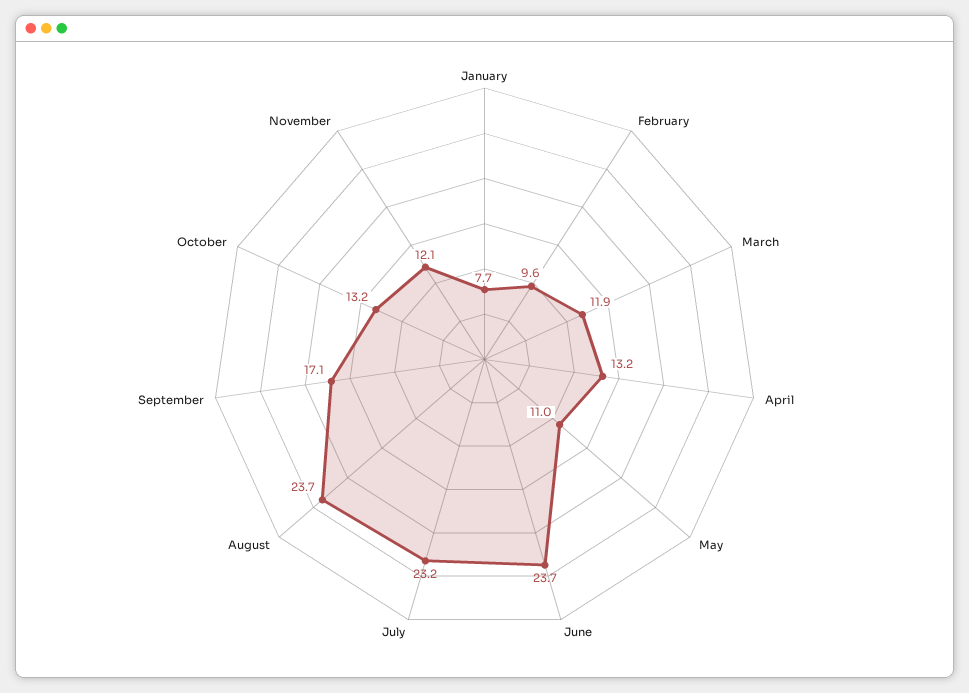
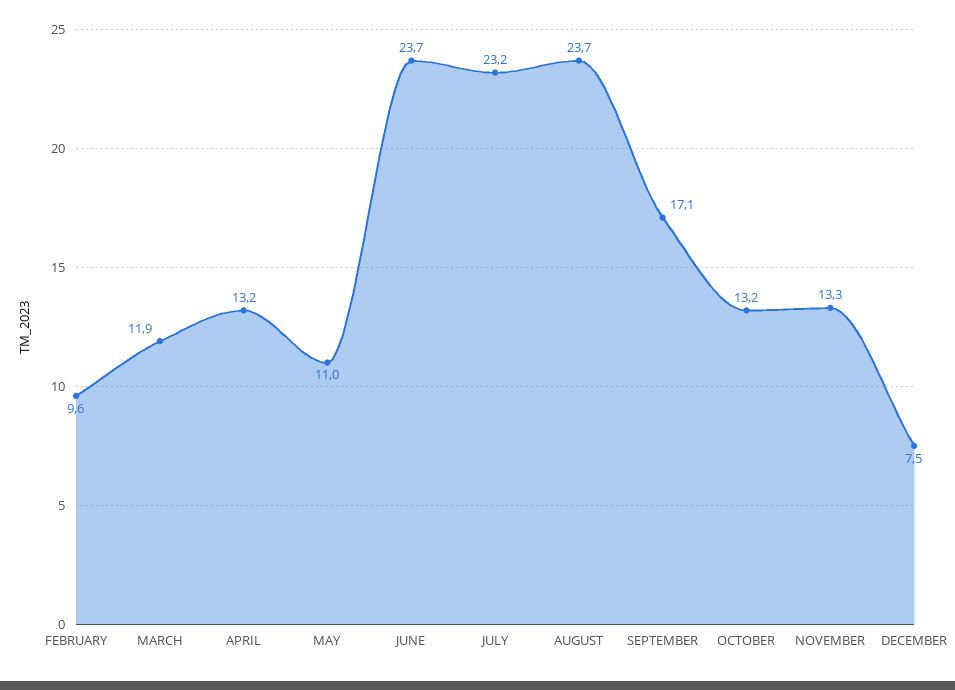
January: 7.7 -> none
November: 12.1 -> 13.3
DECEMBER: none -> 7.5

